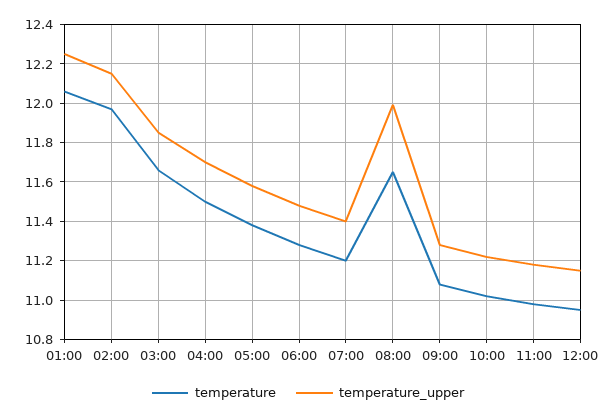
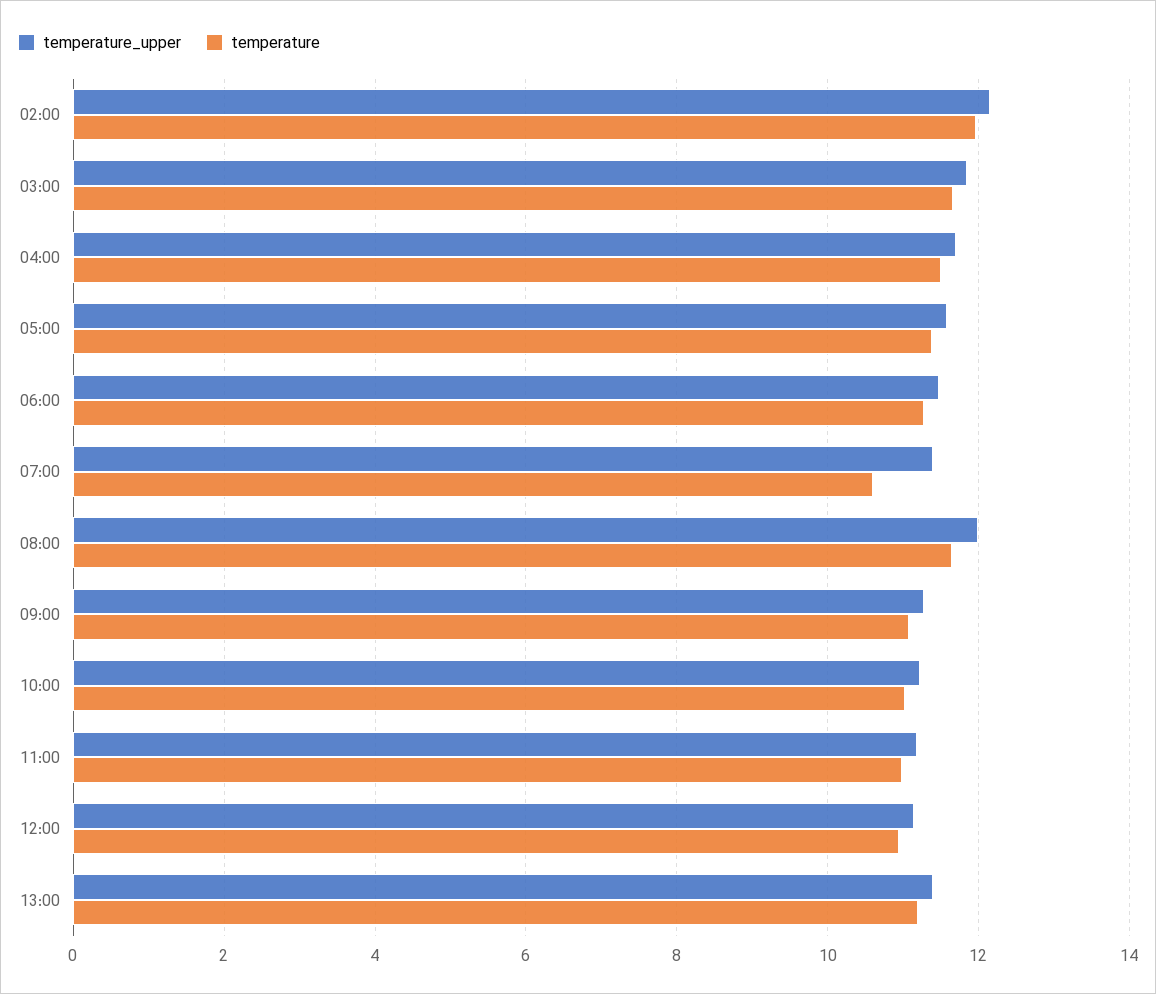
temperature, 01:00: 12.05 -> none
temperature_upper, 01:00: 12.25 -> none
temperature, 07:00: 11.2 -> 10.6
temperature_upper, 13:00: none -> 11.4
temperature, 13:00: none -> 11.2

